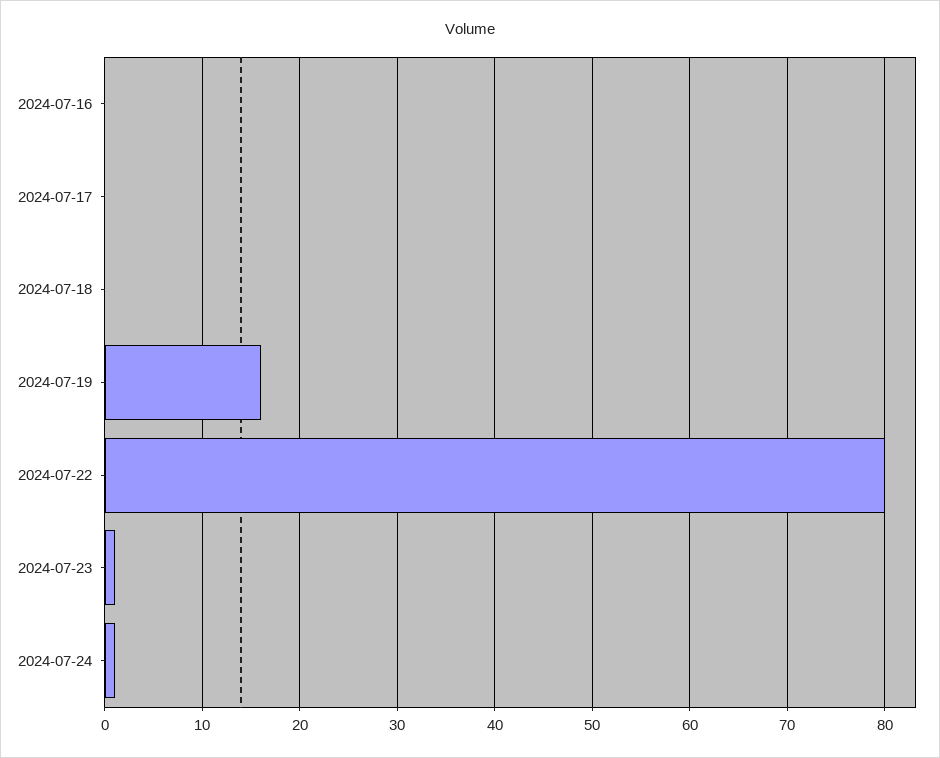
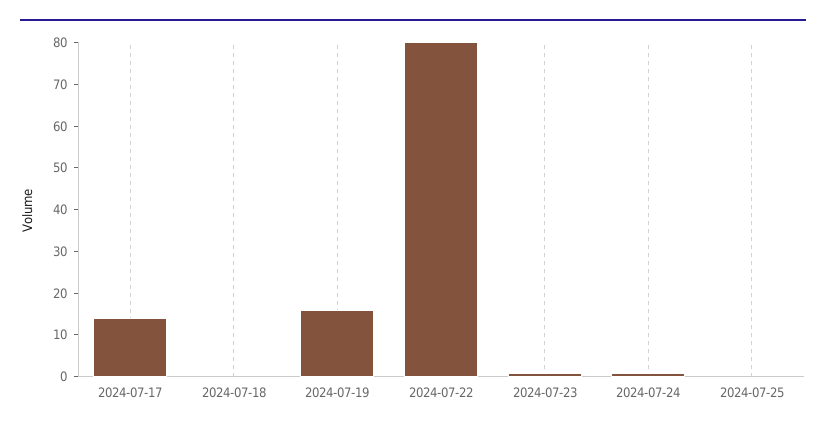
2024-07-16: 0 -> none
2024-07-17: 0 -> 15
2024-07-25: none -> 0

